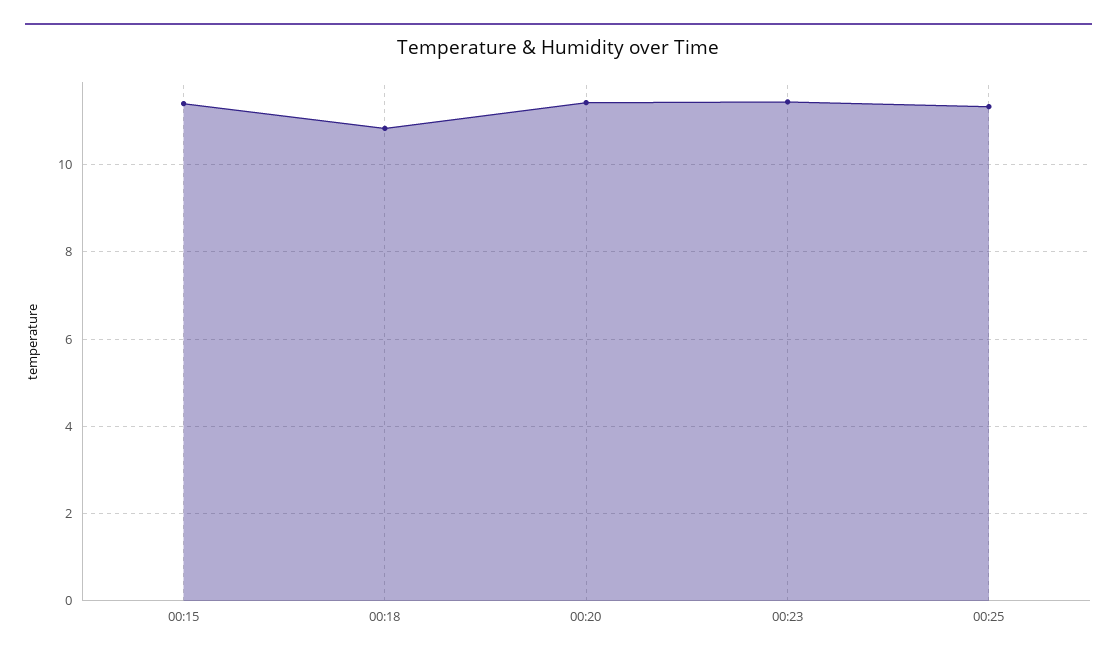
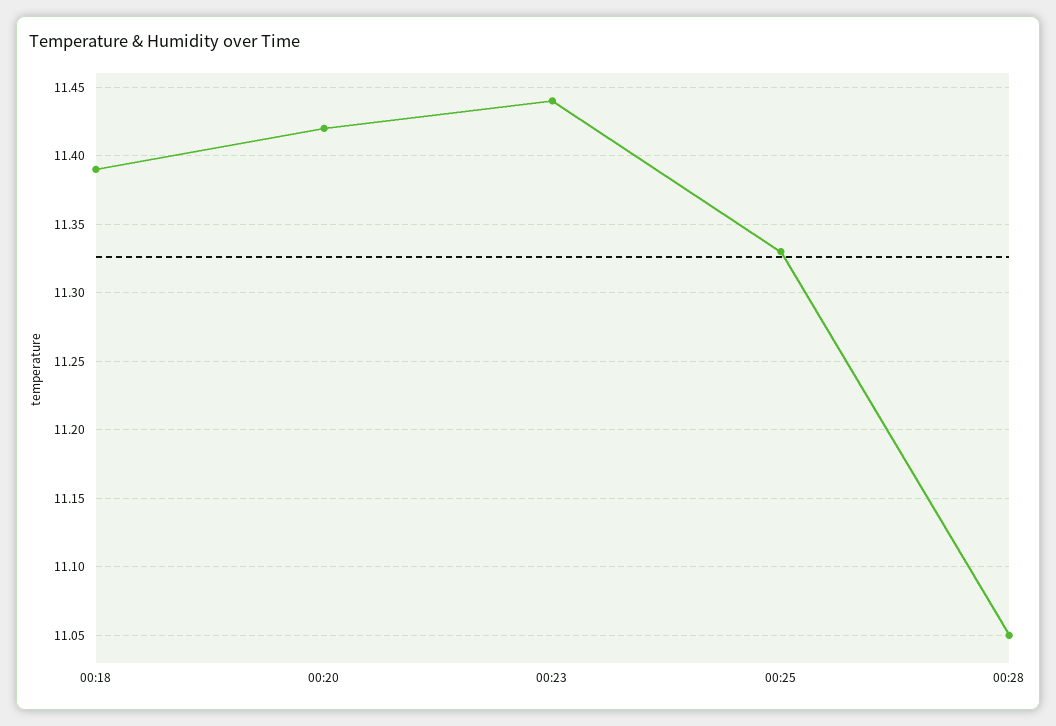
00:15: 11.4 -> none
00:18: 10.8 -> 11.39
00:28: none -> 11.05

